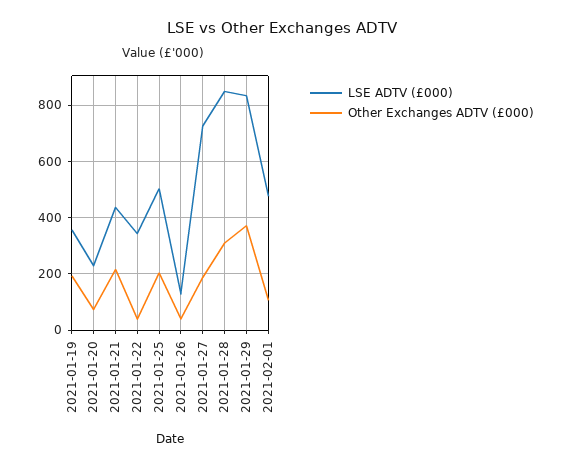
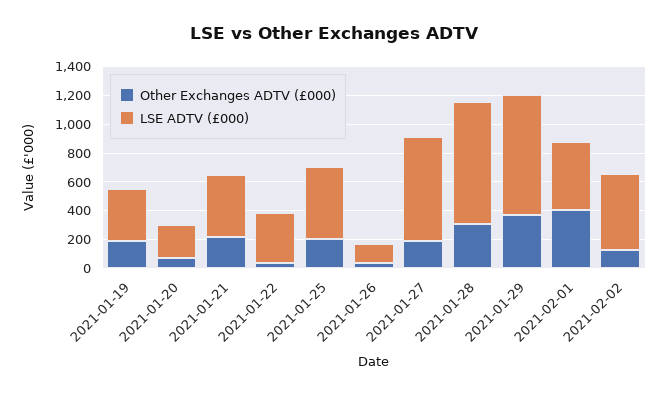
Other Exchanges ADTV (£000), 2021-02-01: 100 -> 400
Other Exchanges ADTV (£000), 2021-02-02: none -> 100
LSE ADTV (£000), 2021-02-02: none -> 500

